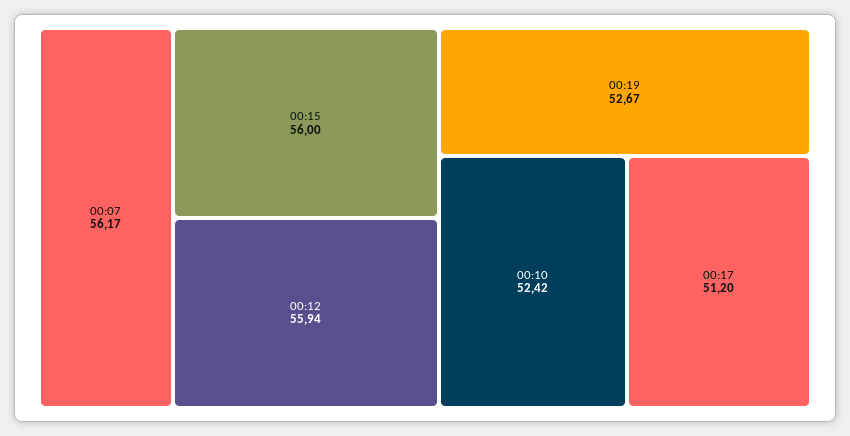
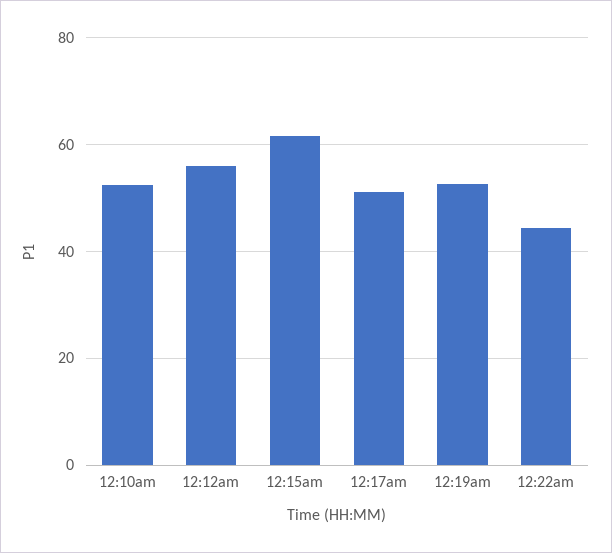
00:07: 56.17 -> none
00:15: 56 -> 62
12:22am: none -> 44

